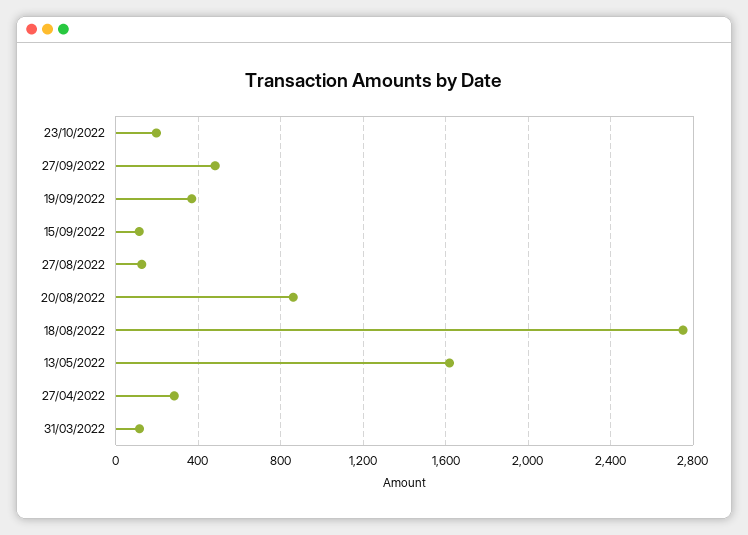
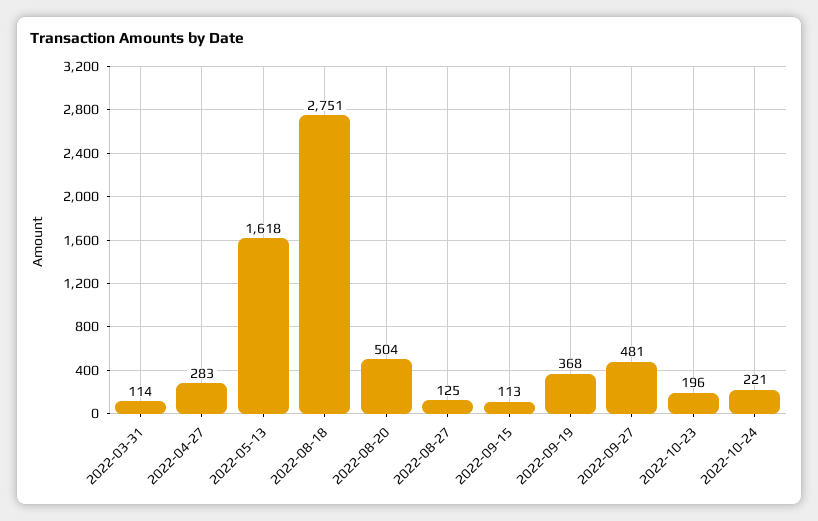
20/08/2022: 850 -> 504
2022-10-24: none -> 221

